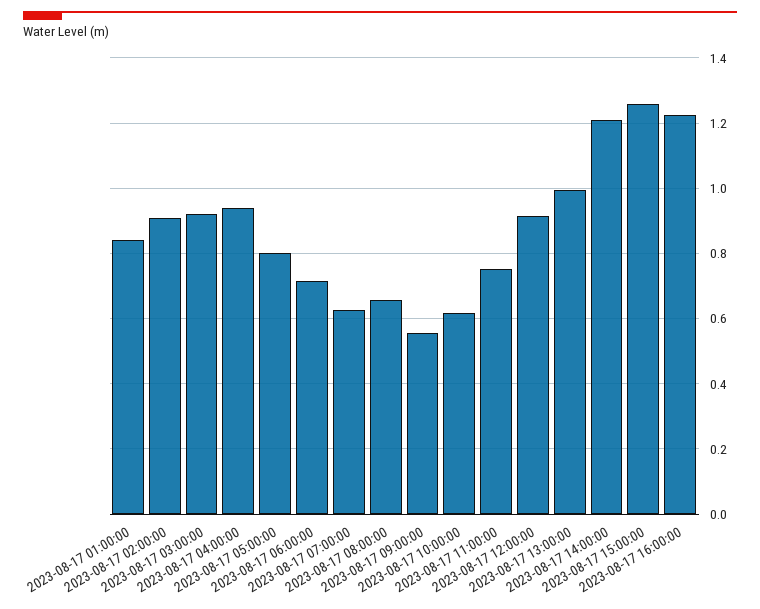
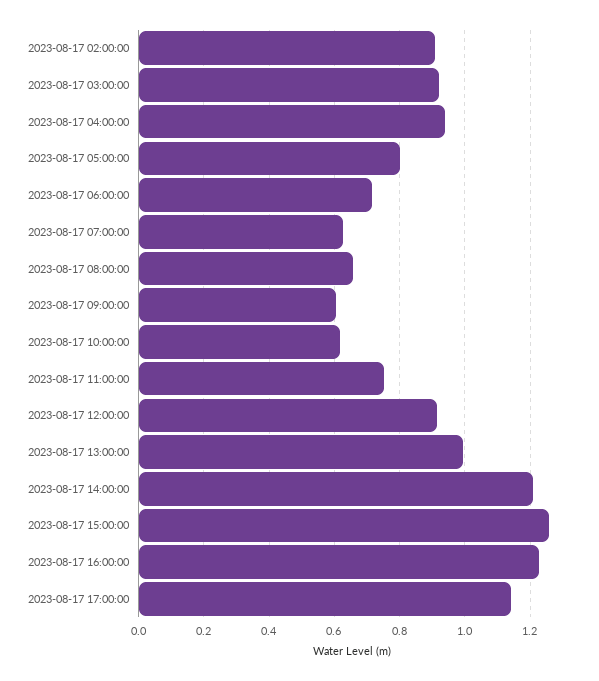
2023-08-17 01:00:00: 0.84 -> none
2023-08-17 09:00:00: 0.56 -> 0.6
2023-08-17 17:00:00: none -> 1.14

